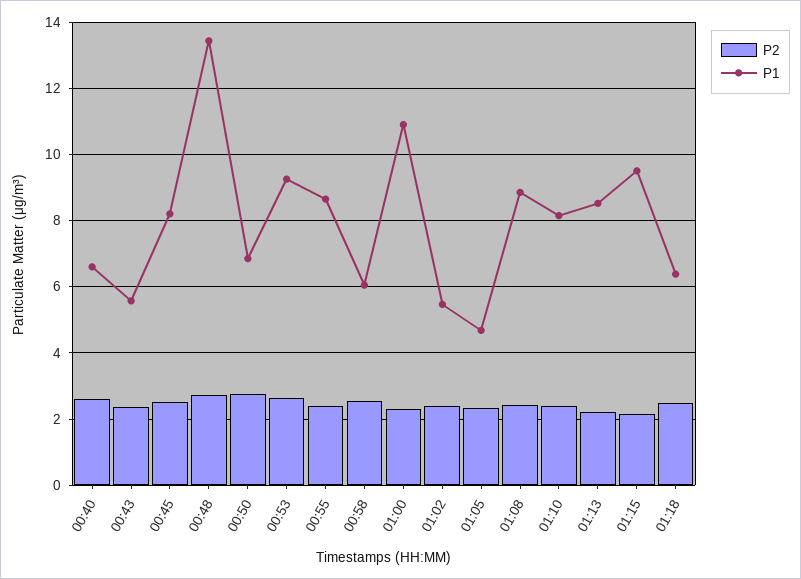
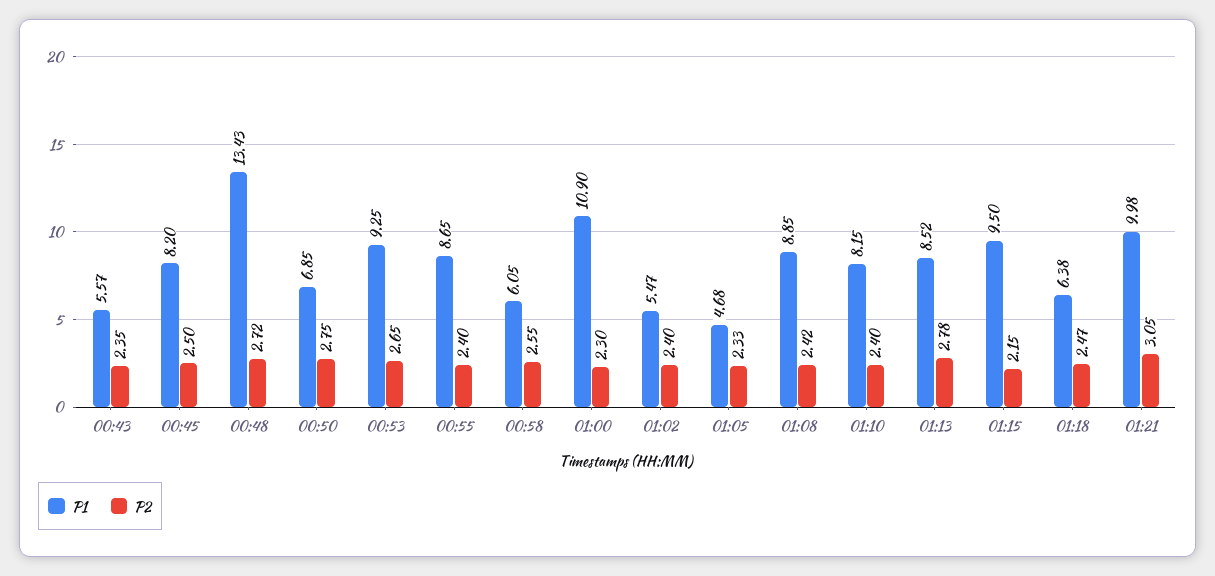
P2, 00:40: 2.6 -> none
P1, 00:40: 6.6 -> none
P2, 01:13: 2.2 -> 2.78
P1, 01:21: none -> 9.98
P2, 01:21: none -> 3.05

